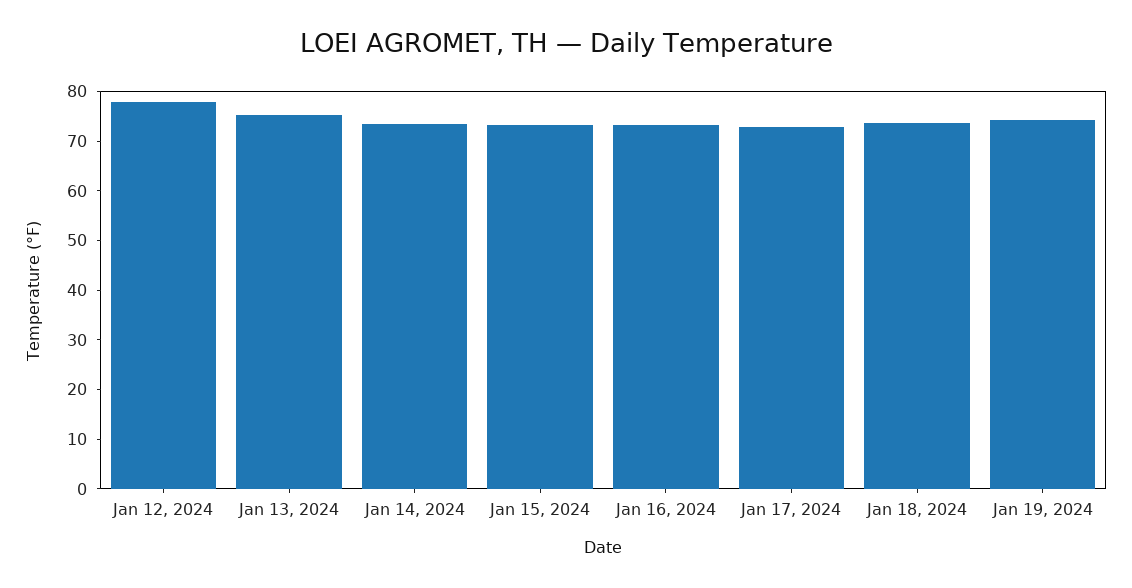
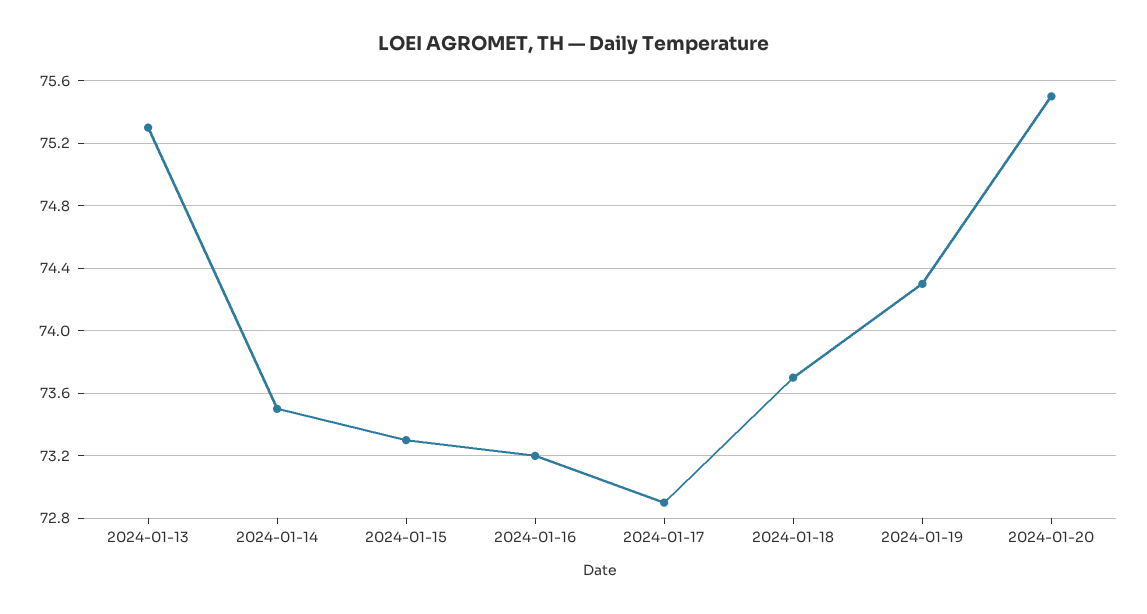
Jan 12, 2024: 78 -> none
2024-01-20: none -> 75.5

